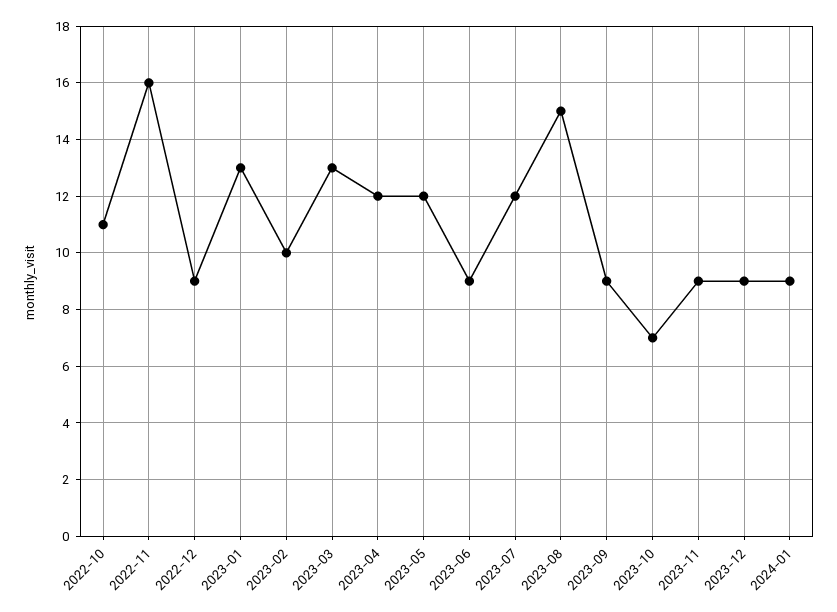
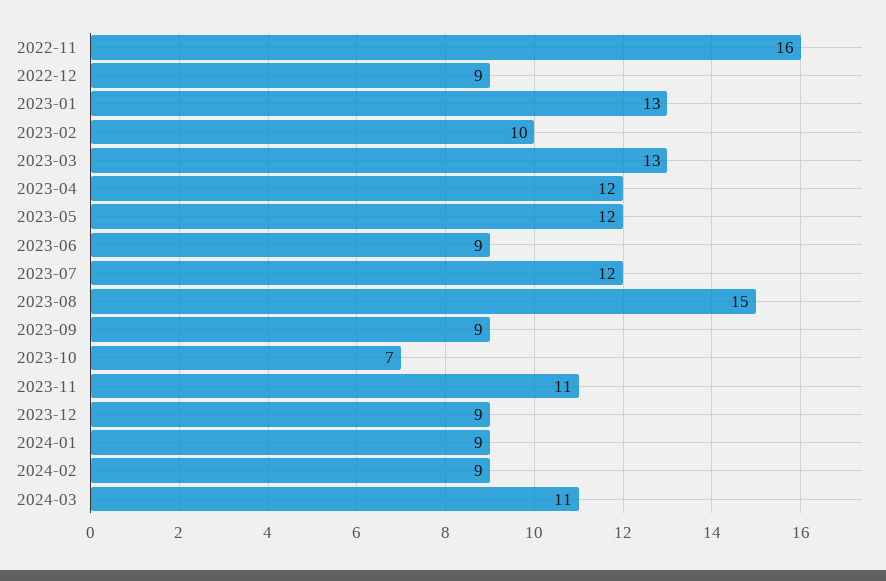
2022-10: 11 -> none
2023-11: 9 -> 11
2024-02: none -> 9
2024-03: none -> 11

